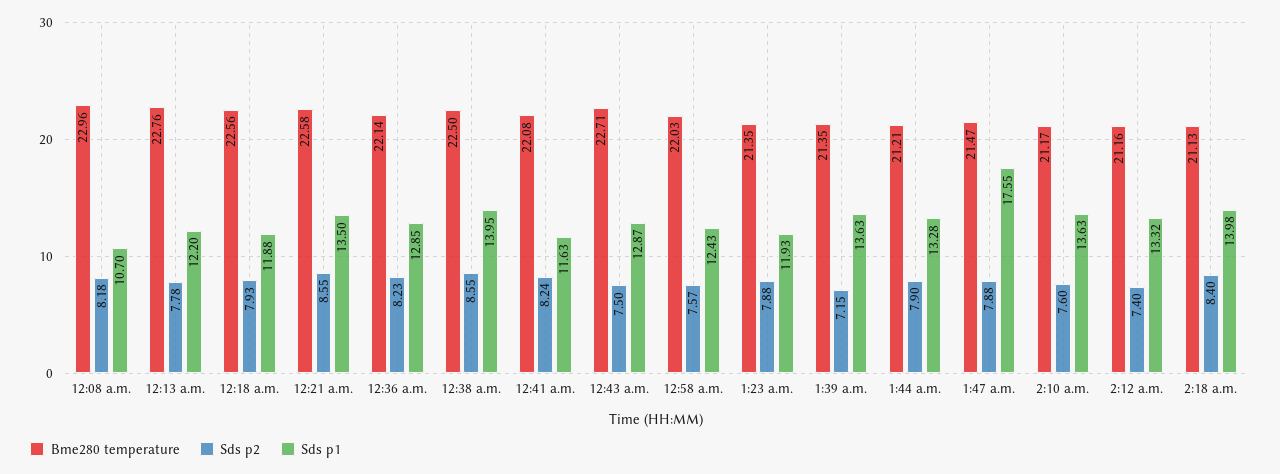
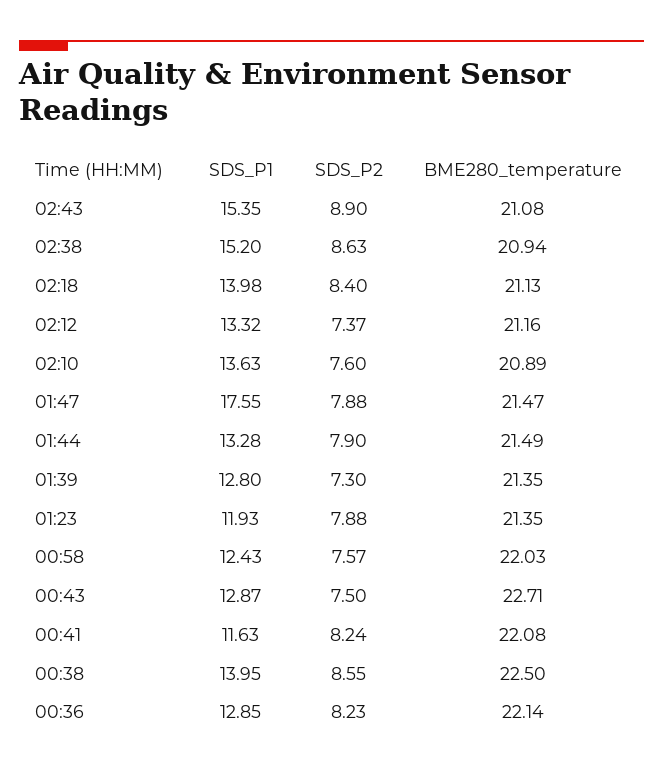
Bme280 temperature, 12:08 a.m.: 22.96 -> none
Sds p2, 12:08 a.m.: 8.18 -> none
Sds p1, 12:08 a.m.: 10.7 -> none
Bme280 temperature, 12:13 a.m.: 22.76 -> none
Sds p2, 12:13 a.m.: 7.78 -> none
Sds p1, 12:13 a.m.: 12.2 -> none
Bme280 temperature, 12:18 a.m.: 22.56 -> none
Sds p2, 12:18 a.m.: 7.93 -> none
Sds p1, 12:18 a.m.: 11.88 -> none
Bme280 temperature, 12:21 a.m.: 22.58 -> none
Sds p2, 12:21 a.m.: 8.55 -> none
Sds p1, 12:21 a.m.: 13.5 -> none
Sds p2, 1:39 a.m.: 7.15 -> 7.3
Sds p1, 1:39 a.m.: 13.63 -> 12.8
Bme280 temperature, 1:44 a.m.: 21.21 -> 21.49
Bme280 temperature, 2:10 a.m.: 21.17 -> 20.89
Sds p2, 2:12 a.m.: 7.4 -> 7.37
Sds p1, 02:43: none -> 15.35
Sds p2, 02:43: none -> 8.9
Bme280 temperature, 02:43: none -> 21.08
Sds p1, 02:38: none -> 15.2
Sds p2, 02:38: none -> 8.63
Bme280 temperature, 02:38: none -> 20.94

